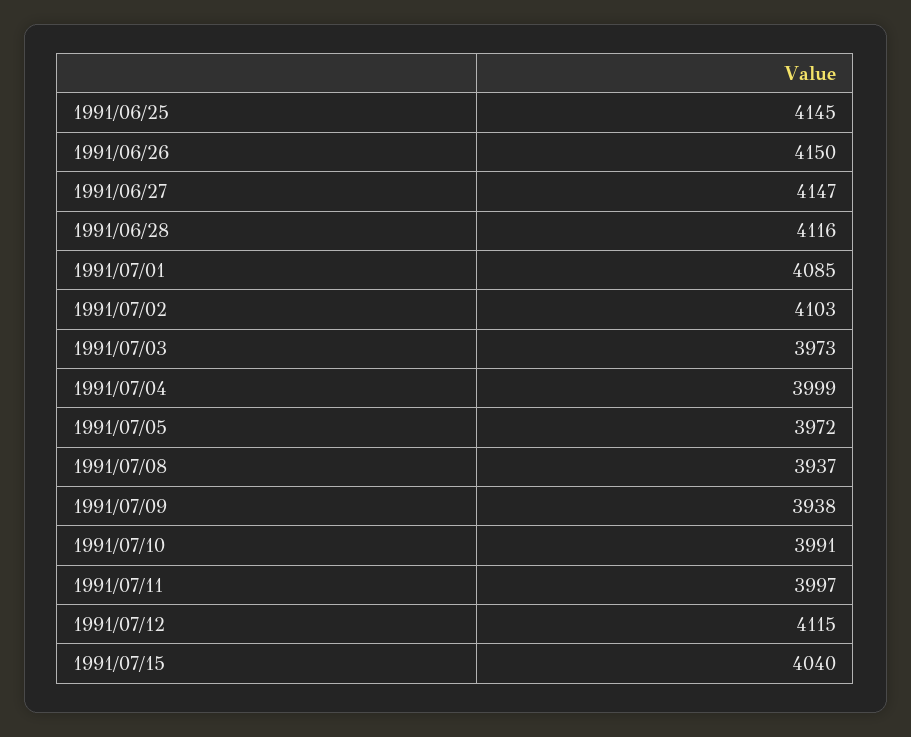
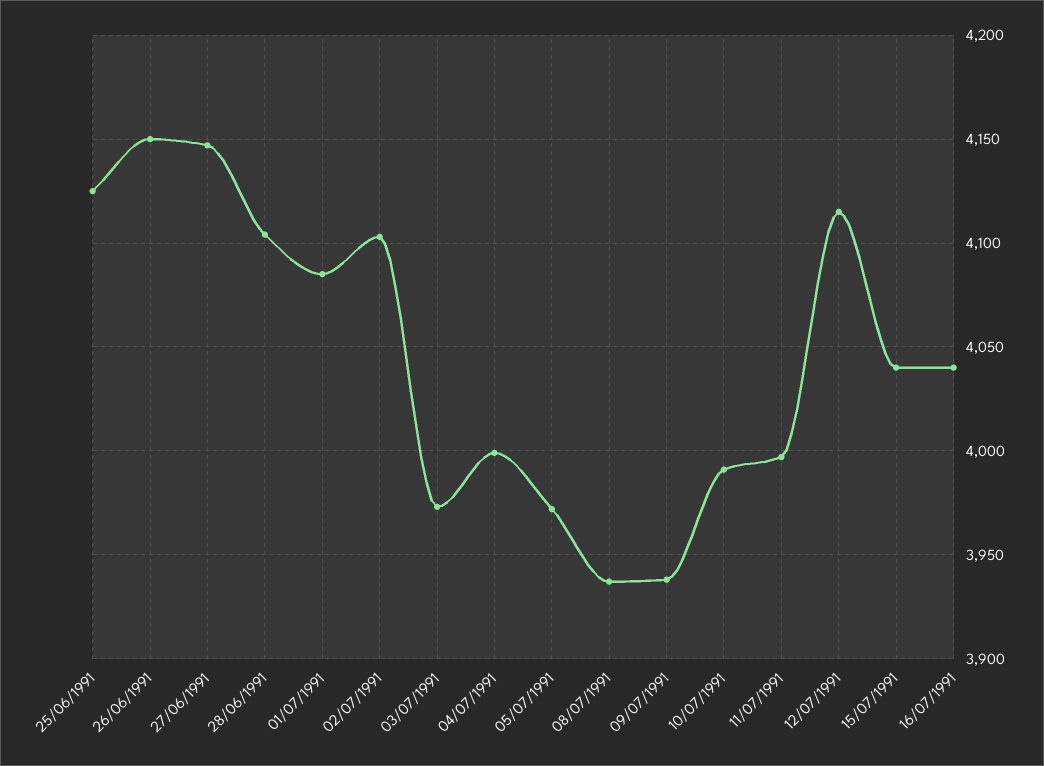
1991/06/25: 4145 -> 4125
1991/06/28: 4116 -> 4105
16/07/1991: none -> 4040

